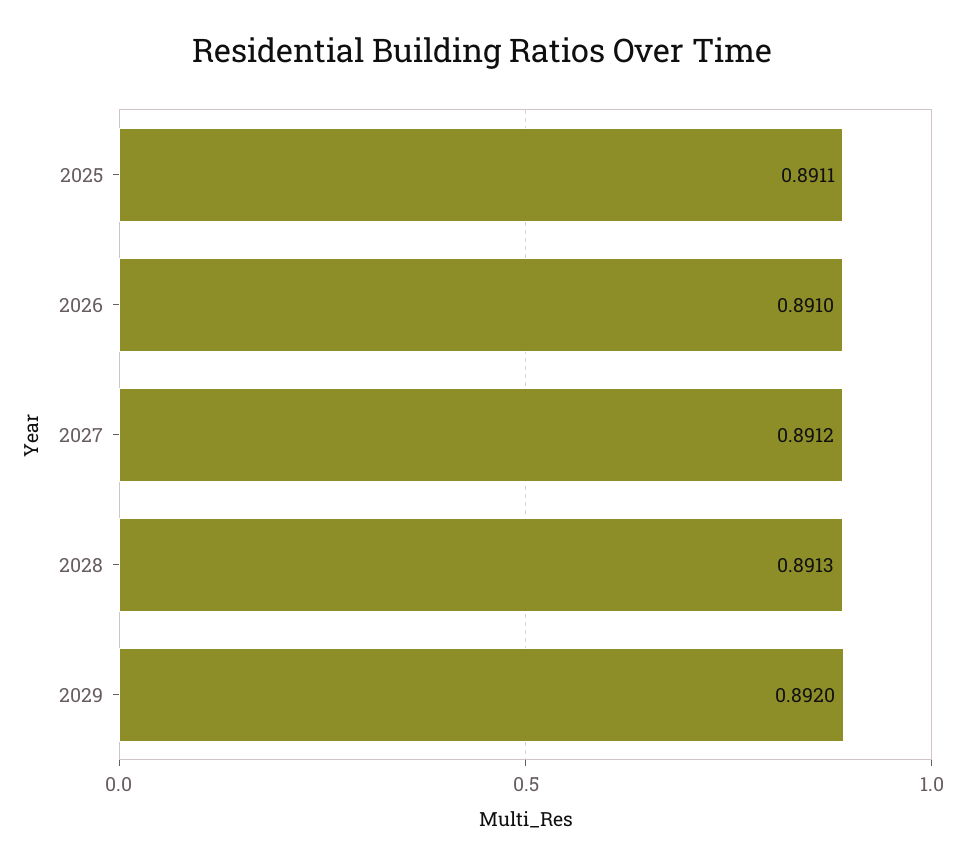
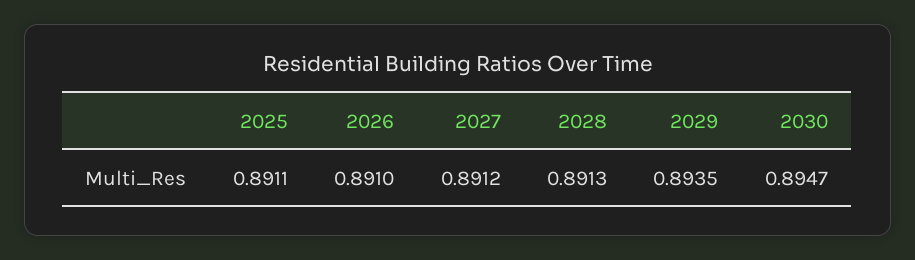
2029: 0.892 -> 0.8935
2030: none -> 0.8947

